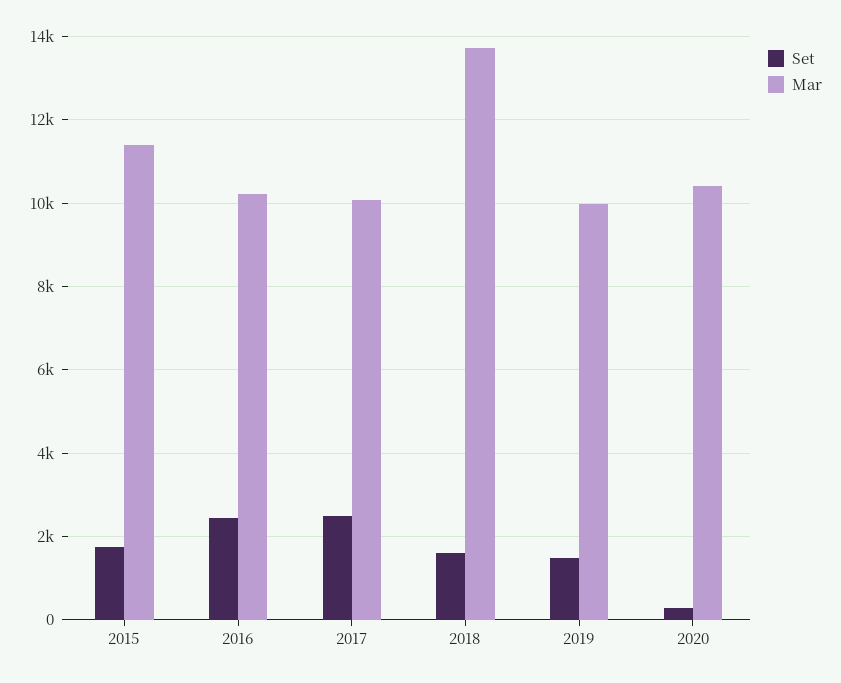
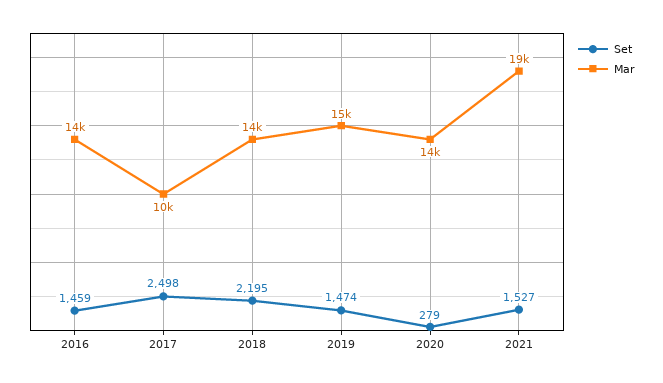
Set, 2015: 1800 -> none
Mar, 2015: 11400 -> none
Set, 2016: 2400 -> 1459
Mar, 2016: 10200 -> 14000
Set, 2018: 1600 -> 2195
Mar, 2019: 10000 -> 15000
Mar, 2020: 10400 -> 14000
Set, 2021: none -> 1527
Mar, 2021: none -> 19000

